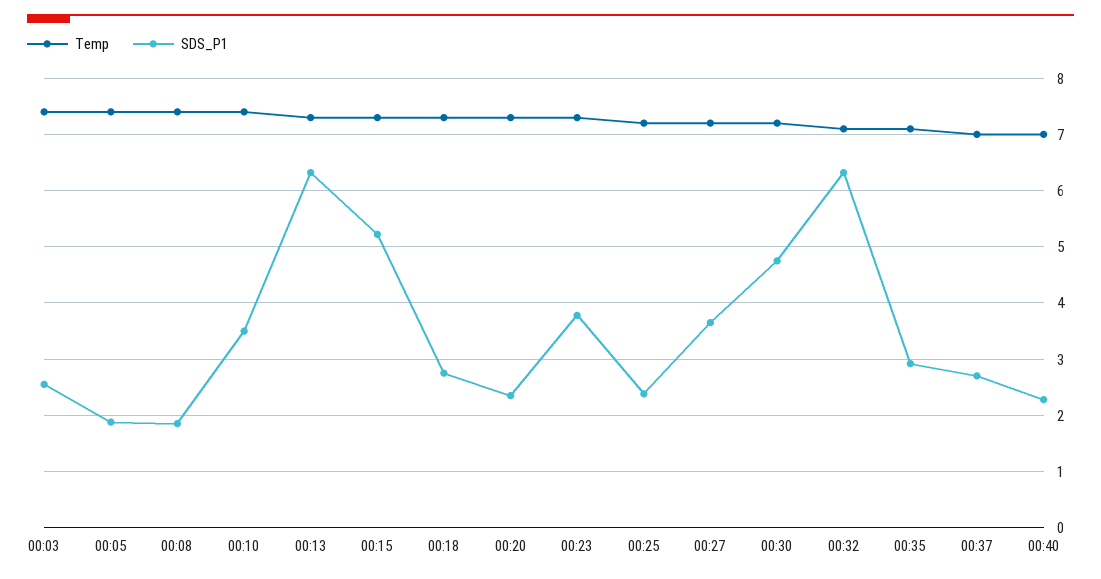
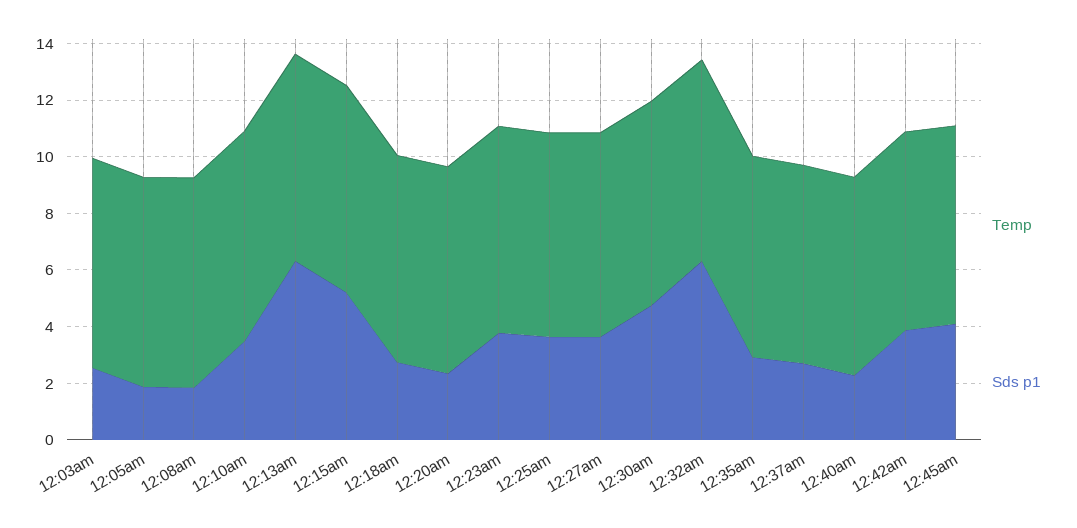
SDS_P1, 00:25: 2.4 -> 3.5
Temp, 12:42am: none -> 7
SDS_P1, 12:42am: none -> 4
Temp, 12:45am: none -> 7
SDS_P1, 12:45am: none -> 4

